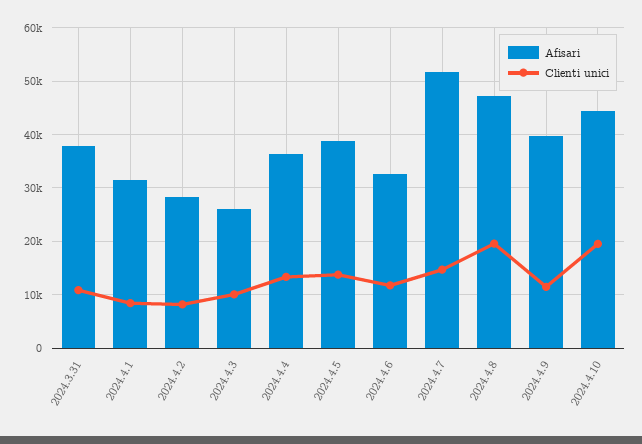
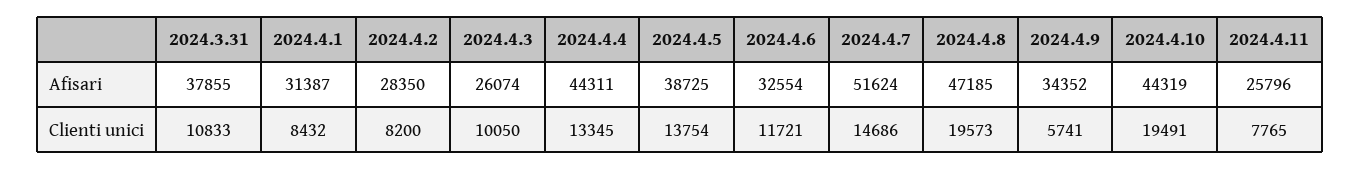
Afisari, 2024.4.4: 36000 -> 44311
Afisari, 2024.4.9: 40000 -> 34352
Clienti unici, 2024.4.9: 12000 -> 5741
Afisari, 2024.4.11: none -> 25796
Clienti unici, 2024.4.11: none -> 7765

